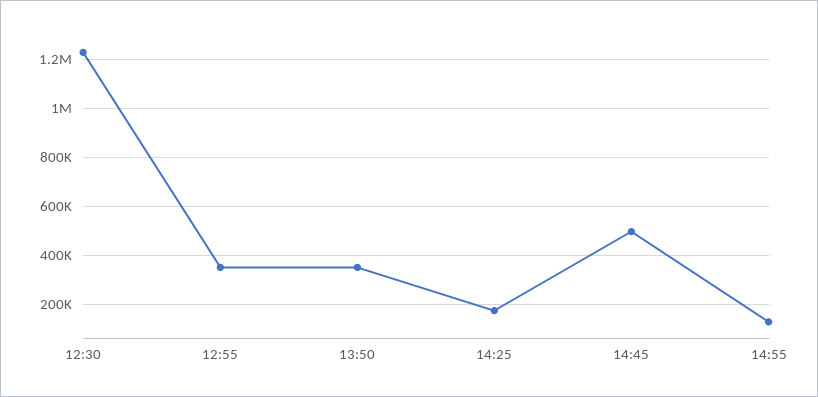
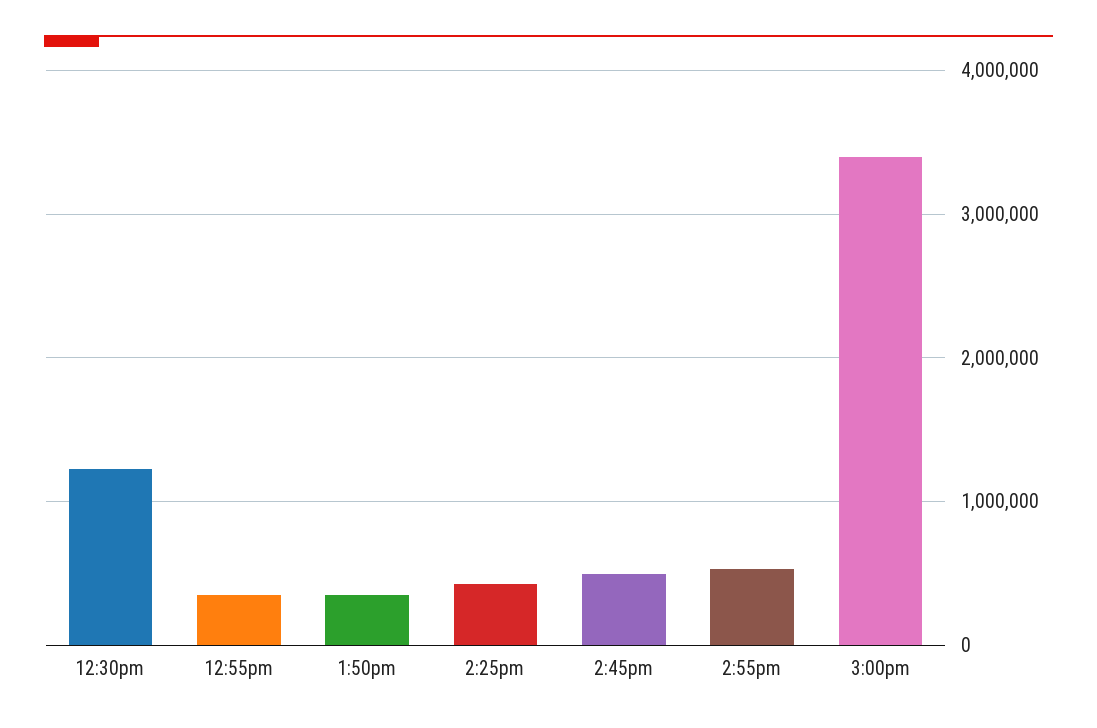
14:25: 175000 -> 400000
14:55: 125000 -> 500000
3:00pm: none -> 3400000

